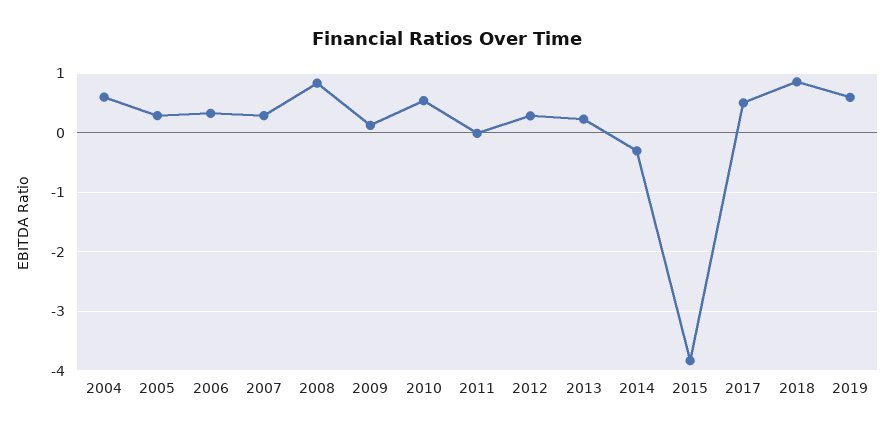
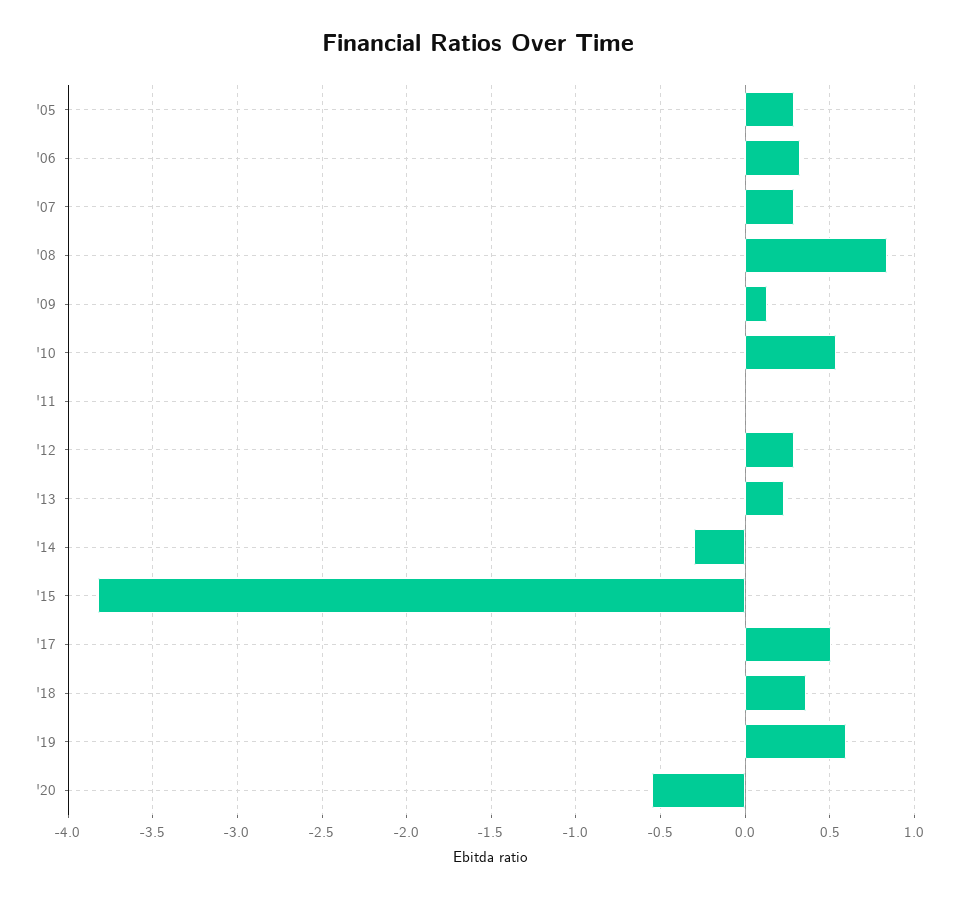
2004: 0.6 -> none
2018: 0.8 -> 0.35
'20: none -> -0.55

